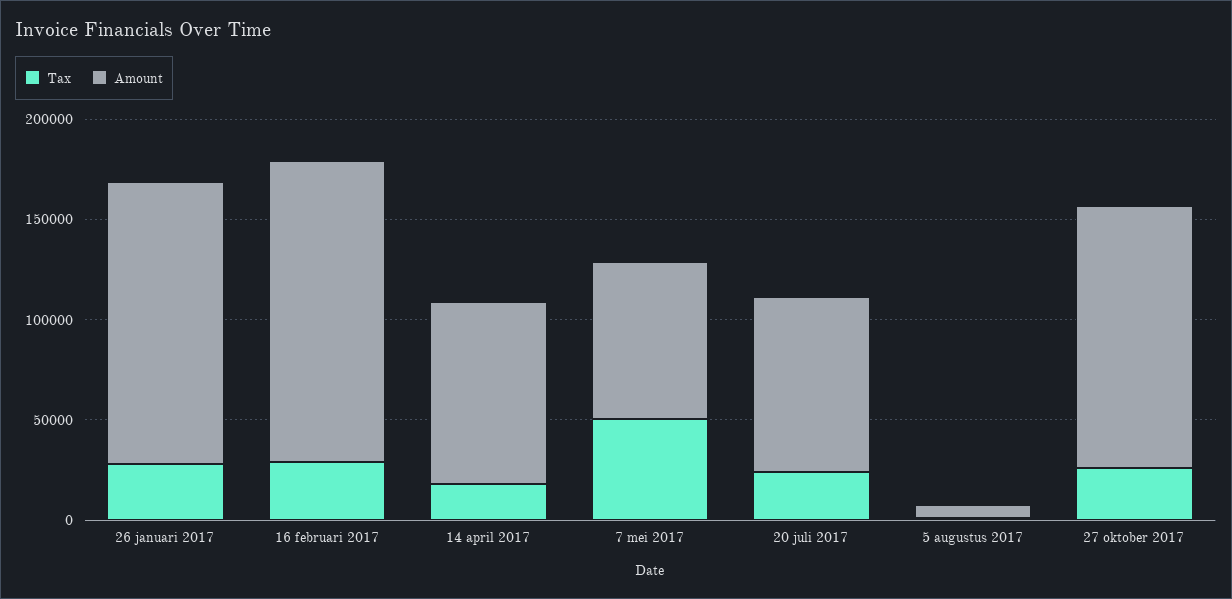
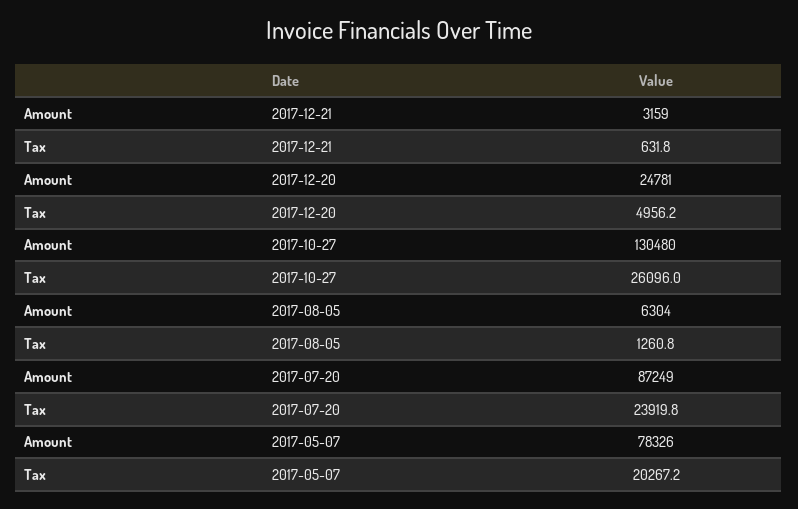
Tax, 26 januari 2017: 30000 -> none
Amount, 26 januari 2017: 140000 -> none
Tax, 16 februari 2017: 30000 -> none
Amount, 16 februari 2017: 150000 -> none
Tax, 14 april 2017: 20000 -> none
Amount, 14 april 2017: 90000 -> none
Tax, 7 mei 2017: 50000 -> 20267.2
Amount, 2017-12-21: none -> 3159
Tax, 2017-12-21: none -> 631.8
Amount, 2017-12-20: none -> 24781
Tax, 2017-12-20: none -> 4956.2

